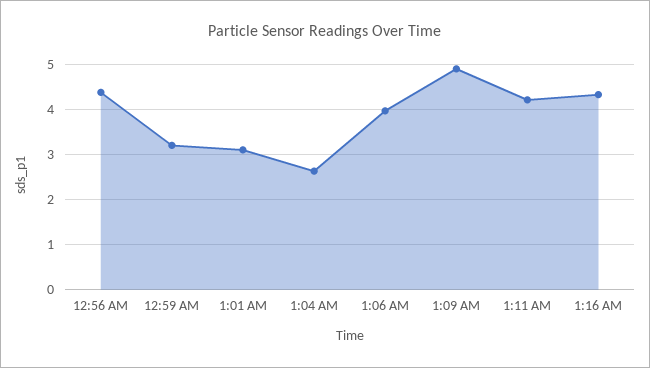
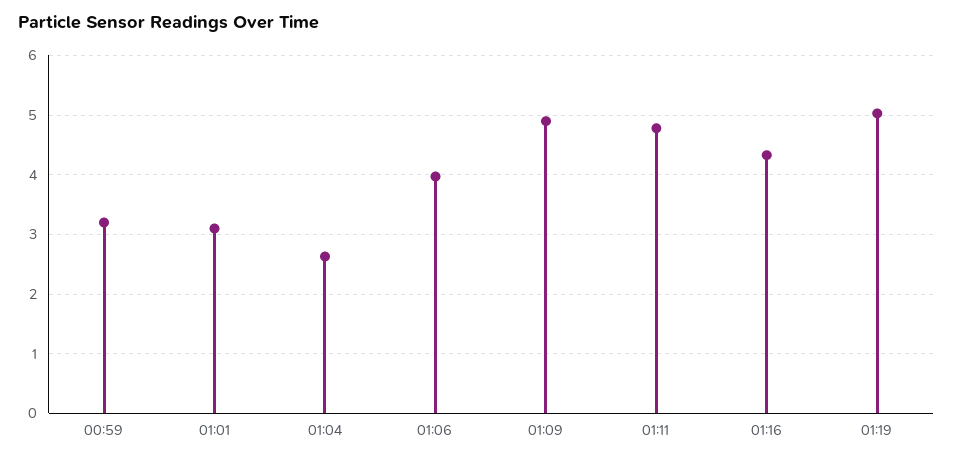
12:56 AM: 4.4 -> none
1:11 AM: 4.2 -> 4.8
01:19: none -> 5

